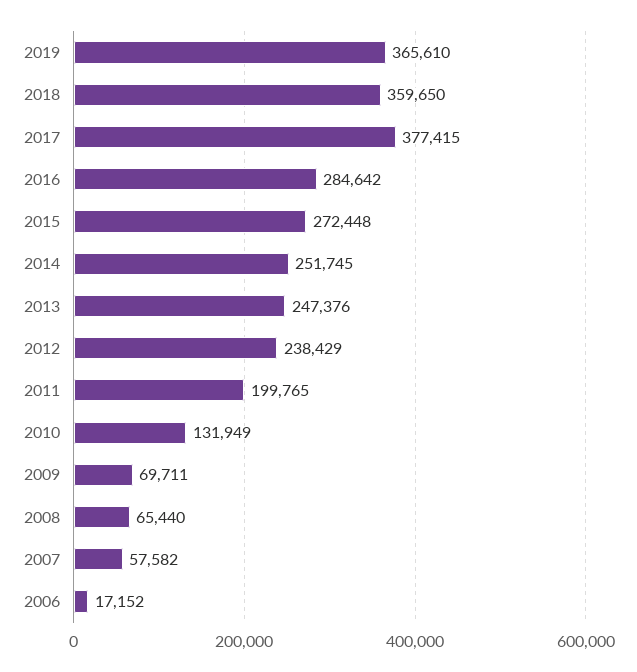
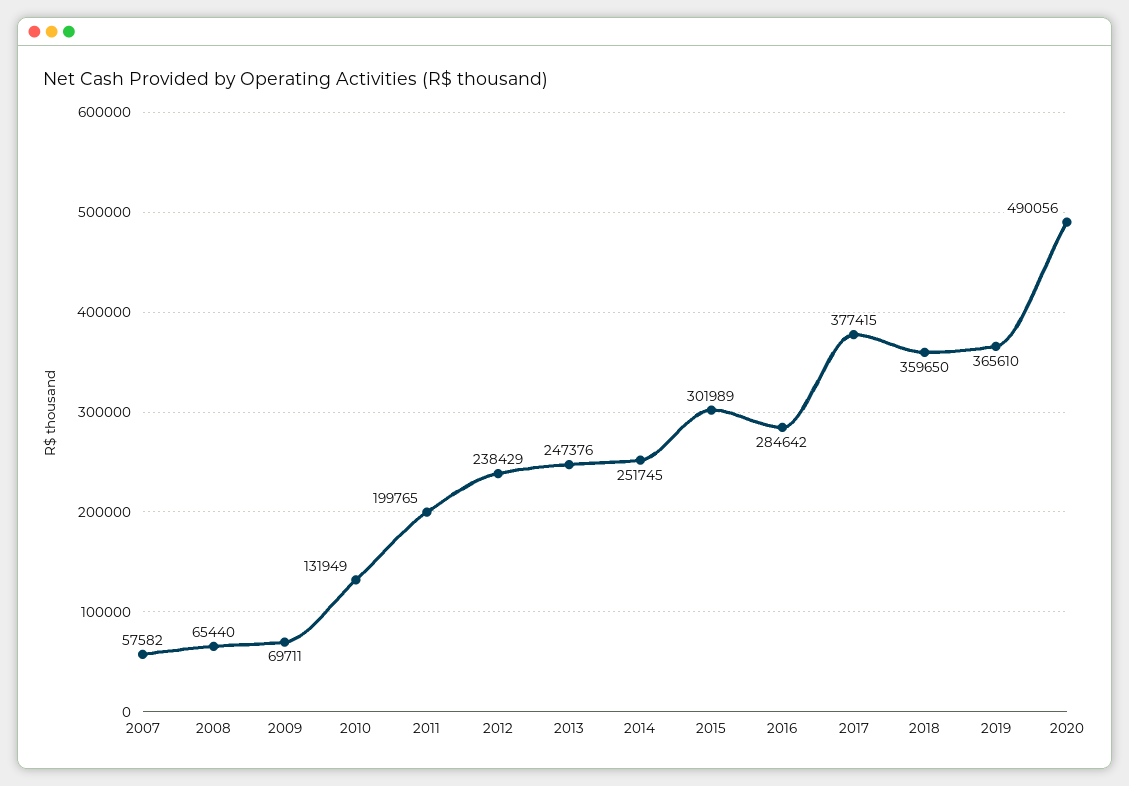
2015: 272448 -> 301989
2006: 17152 -> none
2020: none -> 490056

